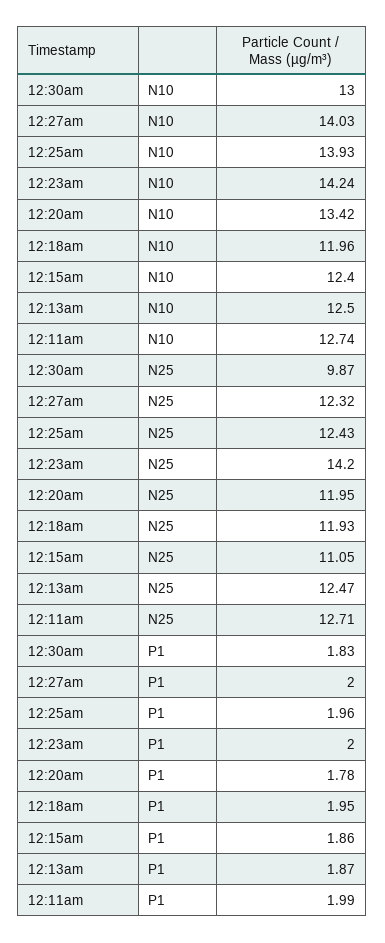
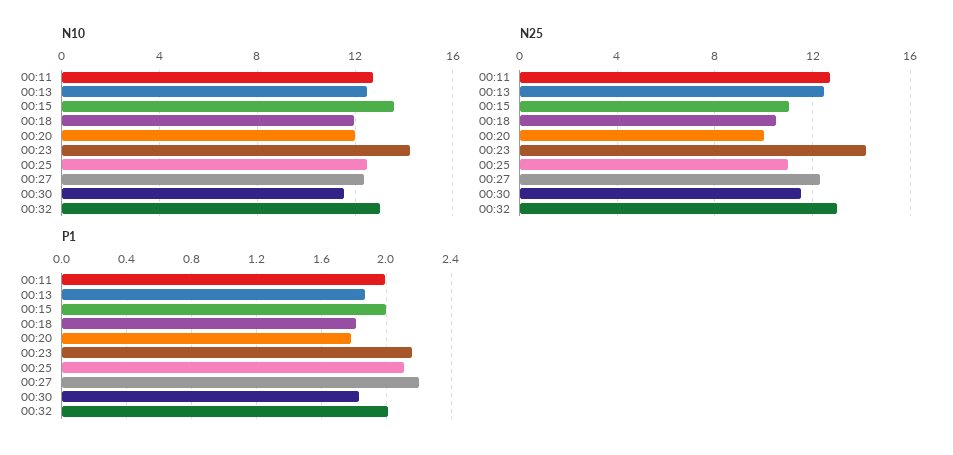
N10, 12:30am: 13 -> 11.5
N10, 12:27am: 14.03 -> 12.5
N10, 12:25am: 13.93 -> 12.5
N10, 12:20am: 13.42 -> 12
N10, 12:15am: 12.4 -> 13.5
N25, 12:30am: 9.87 -> 11.5
N25, 12:25am: 12.43 -> 11
N25, 12:20am: 11.95 -> 10
N25, 12:18am: 11.93 -> 10.5
P1, 12:27am: 2 -> 2.2
P1, 12:25am: 1.96 -> 2.1
P1, 12:23am: 2 -> 2.15
P1, 12:18am: 1.95 -> 1.8
P1, 12:15am: 1.86 -> 2
N10, 00:32: none -> 13
N25, 00:32: none -> 13
P1, 00:32: none -> 2

